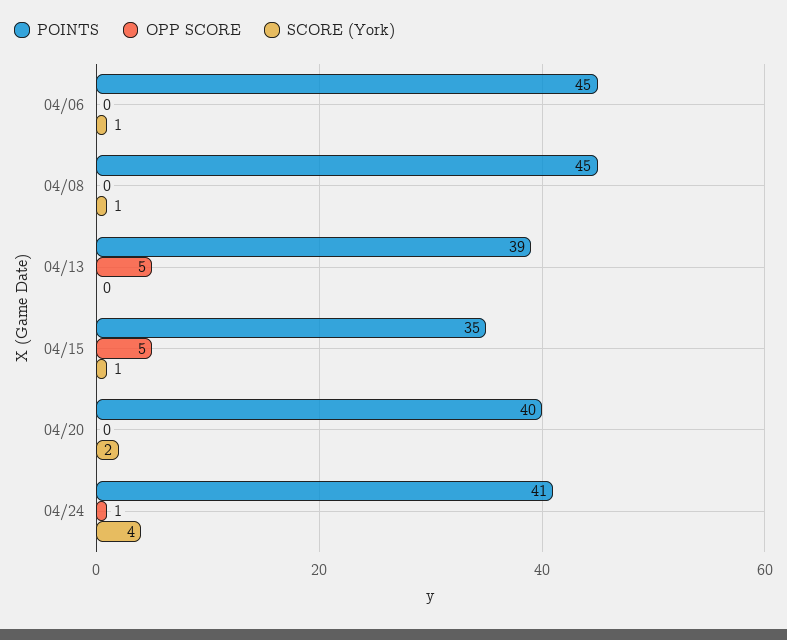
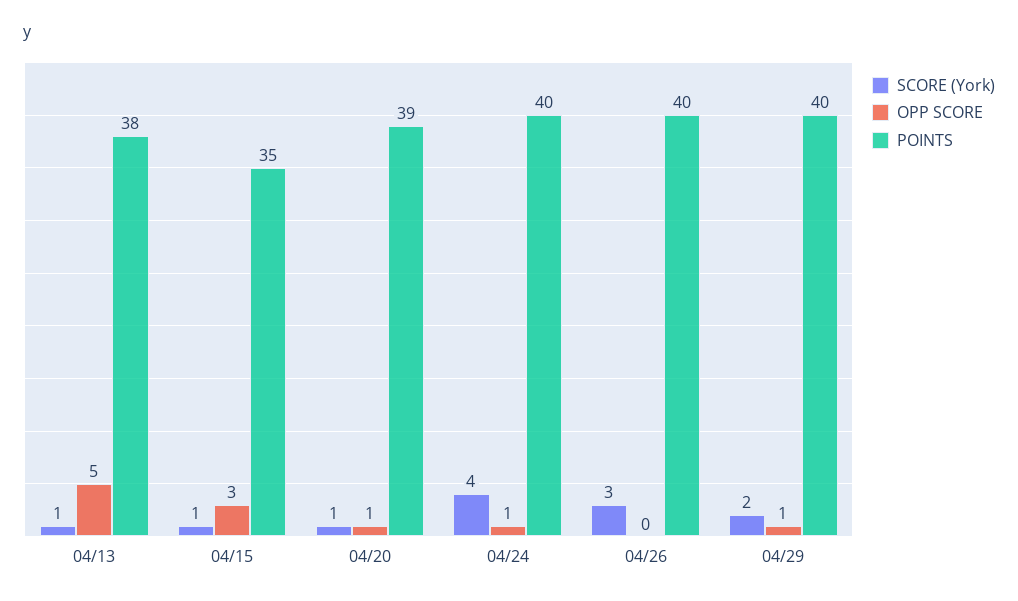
POINTS, 04/06: 45 -> none
OPP SCORE, 04/06: 0 -> none
SCORE (York), 04/06: 1 -> none
POINTS, 04/08: 45 -> none
OPP SCORE, 04/08: 0 -> none
SCORE (York), 04/08: 1 -> none
POINTS, 04/13: 39 -> 38
SCORE (York), 04/13: 0 -> 1
OPP SCORE, 04/15: 5 -> 3
POINTS, 04/20: 40 -> 39
OPP SCORE, 04/20: 0 -> 1
SCORE (York), 04/20: 2 -> 1
POINTS, 04/24: 41 -> 40
SCORE (York), 04/26: none -> 3
OPP SCORE, 04/26: none -> 0
POINTS, 04/26: none -> 40
SCORE (York), 04/29: none -> 2
OPP SCORE, 04/29: none -> 1
POINTS, 04/29: none -> 40

